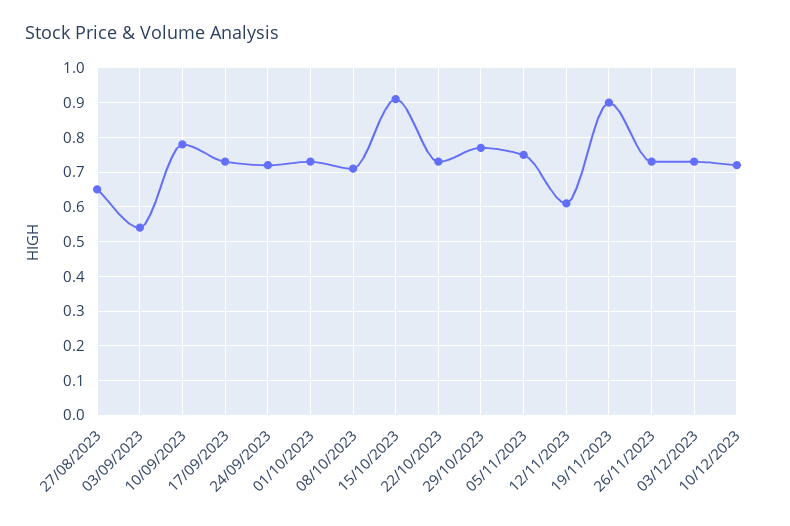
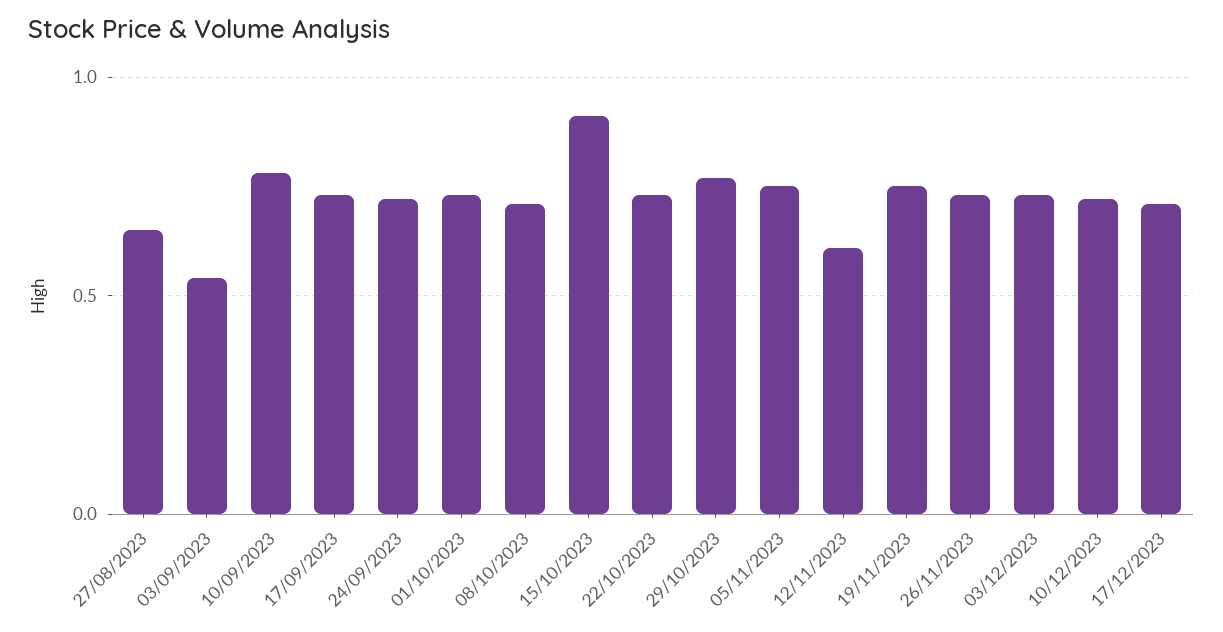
19/11/2023: 0.9 -> 0.75
17/12/2023: none -> 0.7

